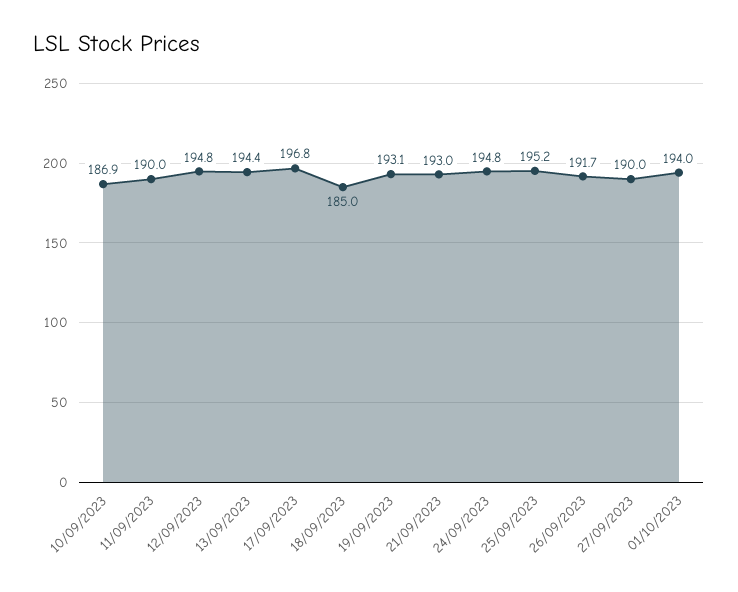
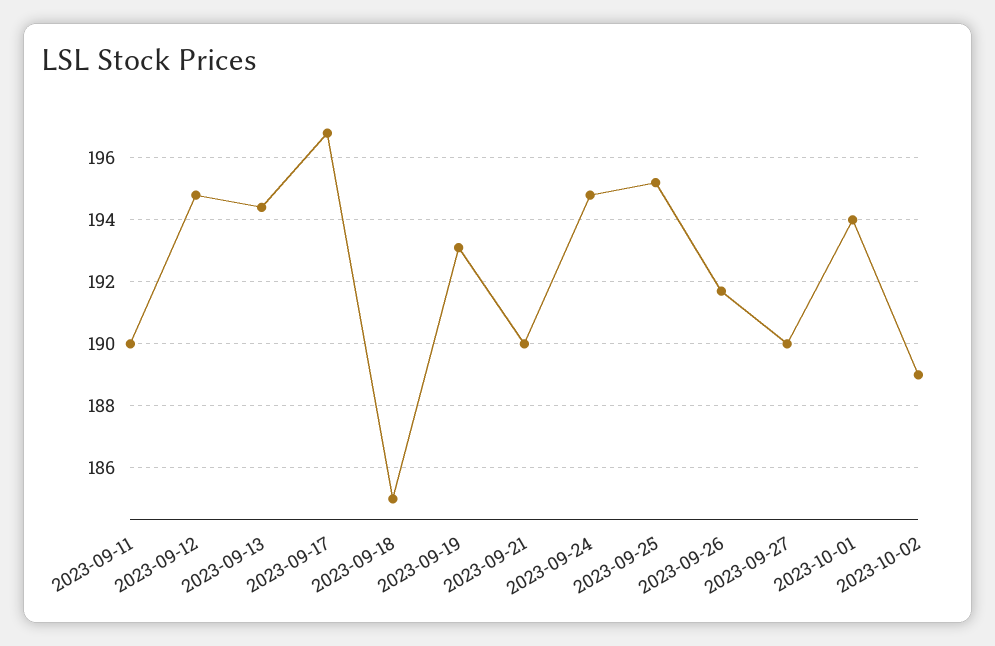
10/09/2023: 186.9 -> none
21/09/2023: 193 -> 190
2023-10-02: none -> 189

